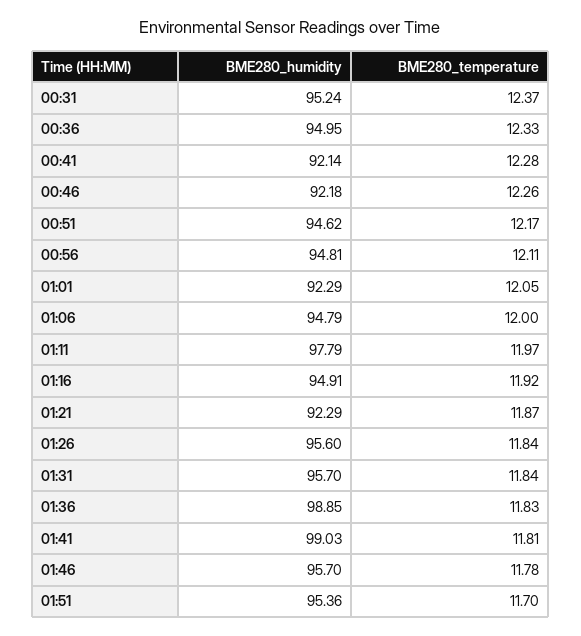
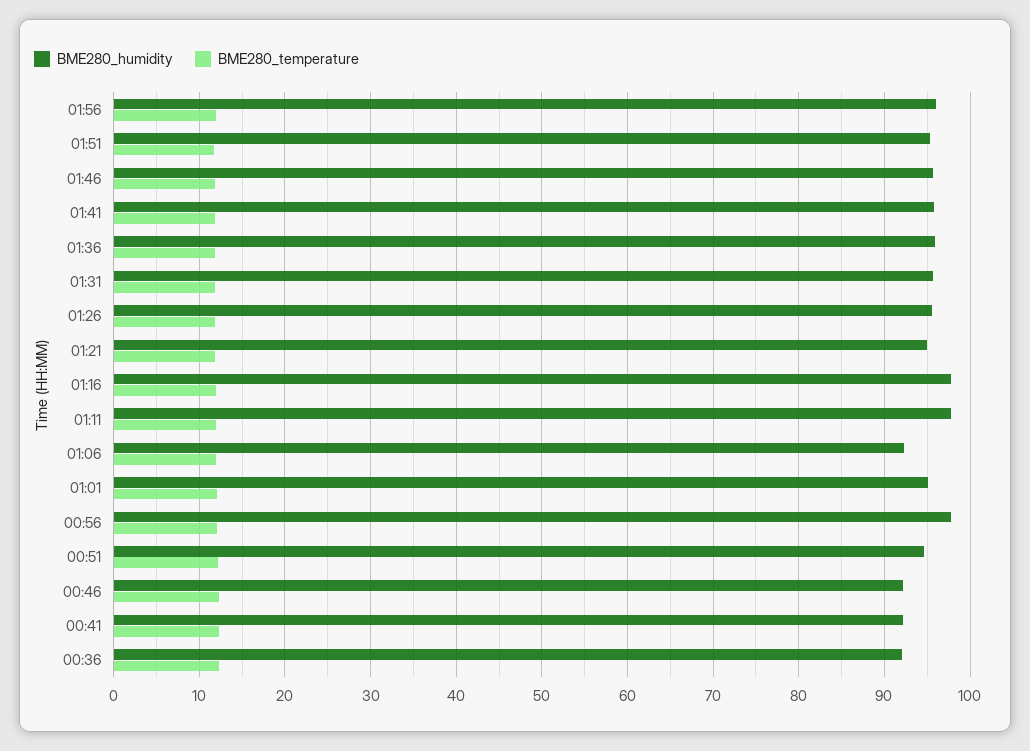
BME280_humidity, 00:31: 95.24 -> none
BME280_temperature, 00:31: 12.37 -> none
BME280_humidity, 00:36: 94.95 -> 92
BME280_humidity, 00:56: 94.81 -> 98
BME280_humidity, 01:01: 92.29 -> 95
BME280_humidity, 01:06: 94.79 -> 92
BME280_humidity, 01:16: 94.91 -> 98
BME280_humidity, 01:21: 92.29 -> 95
BME280_humidity, 01:36: 98.85 -> 96
BME280_humidity, 01:41: 99.03 -> 96
BME280_humidity, 01:56: none -> 96
BME280_temperature, 01:56: none -> 12

